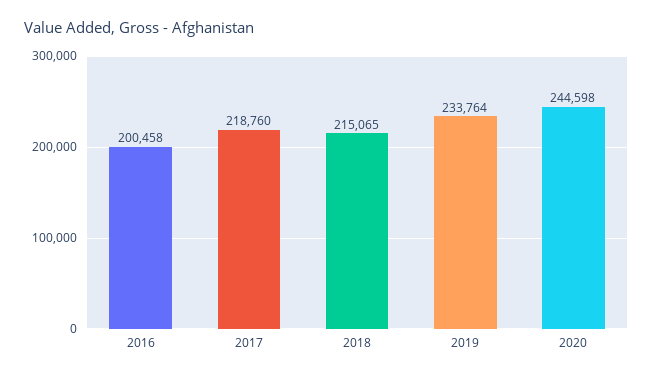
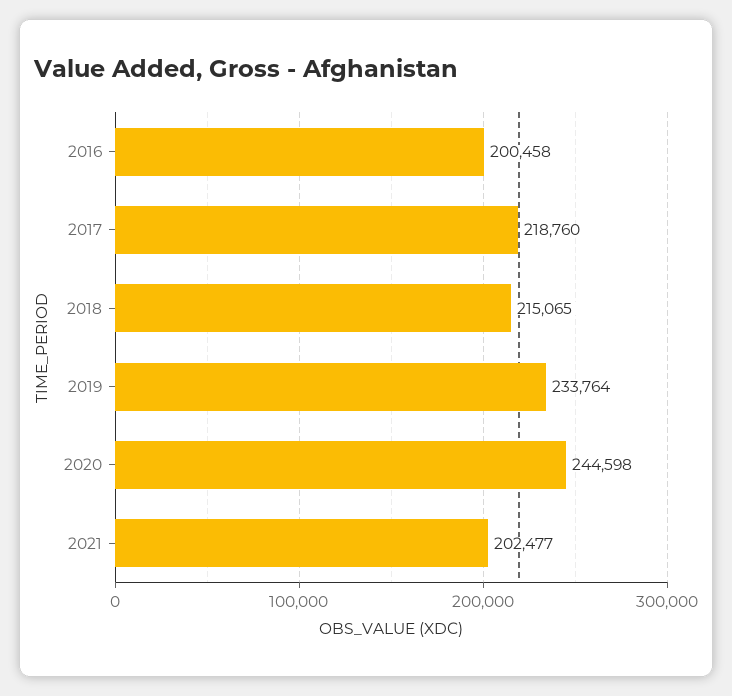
2021: none -> 202477

